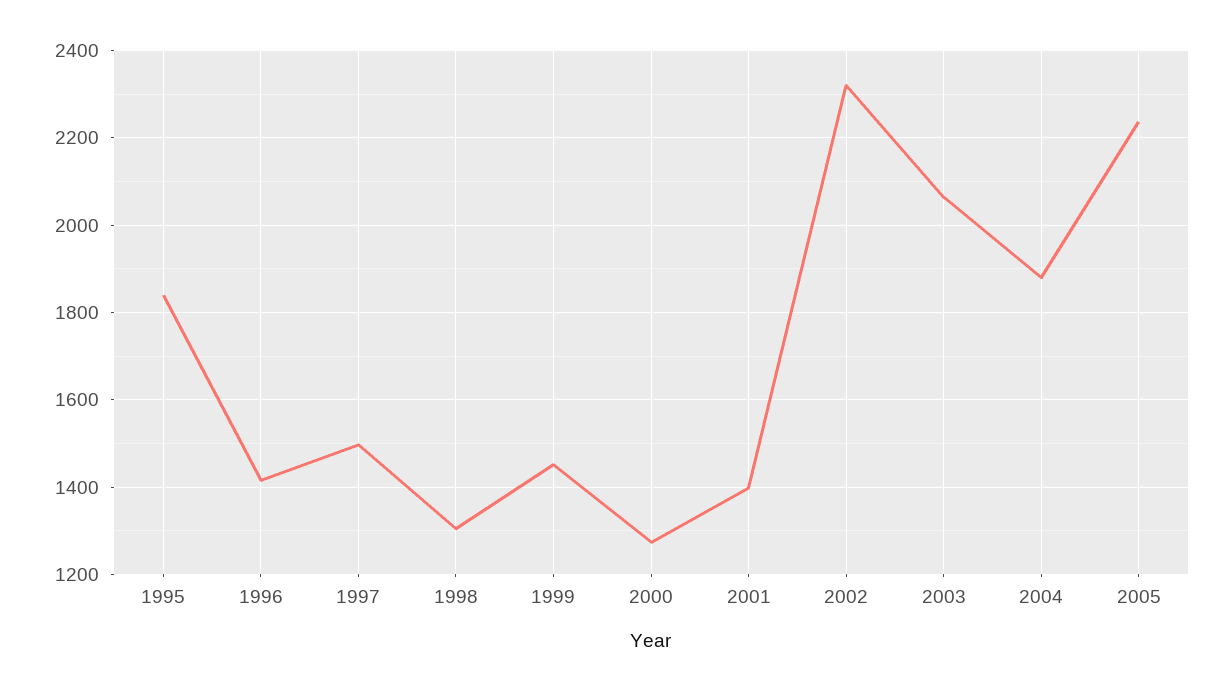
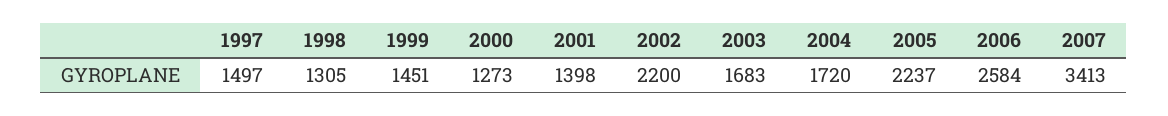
1995: 1840 -> none
1996: 1420 -> none
2002: 2320 -> 2200
2003: 2060 -> 1683
2004: 1880 -> 1720
2006: none -> 2584
2007: none -> 3413

